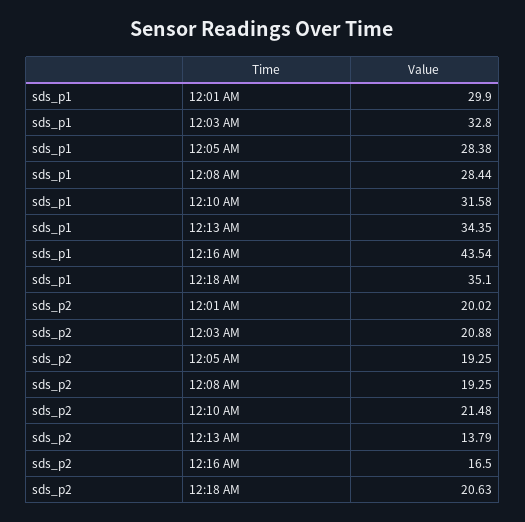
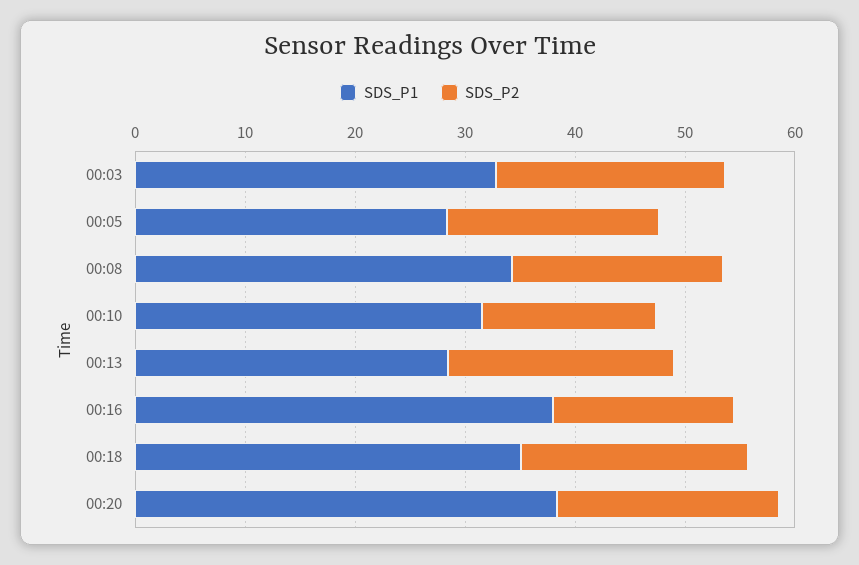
sds_p1, 12:01 AM: 29.9 -> none
sds_p1, 12:08 AM: 28.44 -> 34
sds_p1, 12:13 AM: 34.35 -> 28
sds_p1, 12:16 AM: 43.54 -> 38
sds_p2, 12:01 AM: 20.02 -> none
sds_p2, 12:10 AM: 21.48 -> 16
sds_p2, 12:13 AM: 13.79 -> 20
sds_p1, 00:20: none -> 38
sds_p2, 00:20: none -> 20

